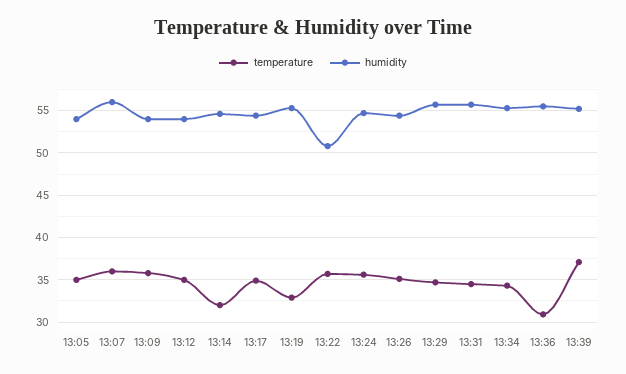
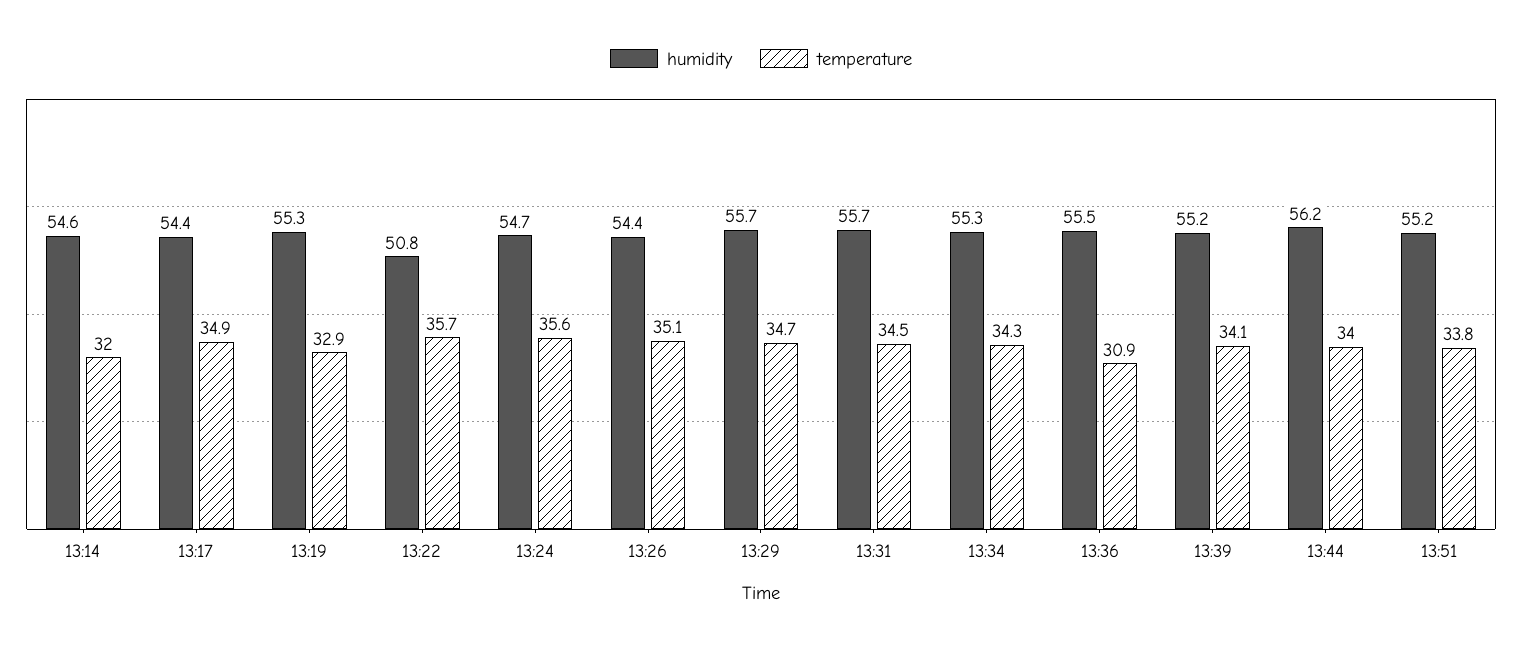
temperature, 13:05: 35 -> none
humidity, 13:05: 54 -> none
temperature, 13:07: 36 -> none
humidity, 13:07: 56 -> none
temperature, 13:09: 36 -> none
humidity, 13:09: 54 -> none
temperature, 13:12: 35 -> none
humidity, 13:12: 54 -> none
temperature, 13:39: 37 -> 34.1
humidity, 13:44: none -> 56.2
temperature, 13:44: none -> 34
humidity, 13:51: none -> 55.2
temperature, 13:51: none -> 33.8

